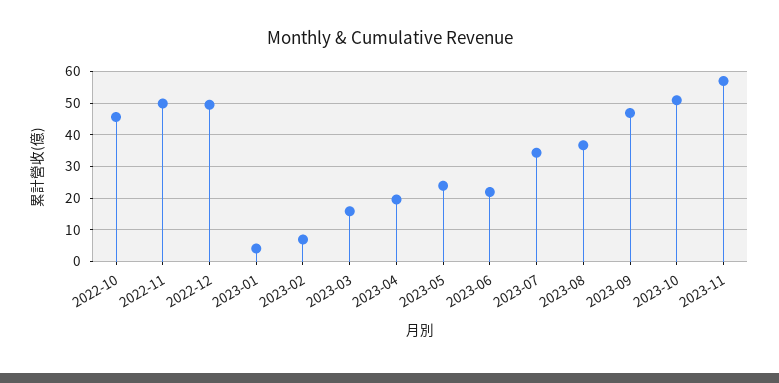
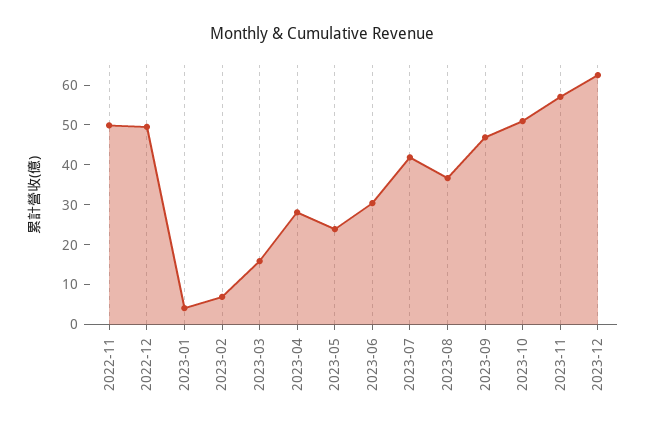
2022-10: 46 -> none
2023-04: 20 -> 27.5
2023-06: 22 -> 30
2023-07: 34 -> 42.5
2023-12: none -> 62.5

